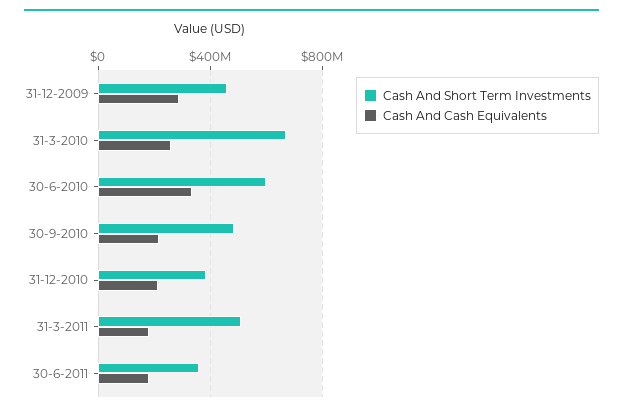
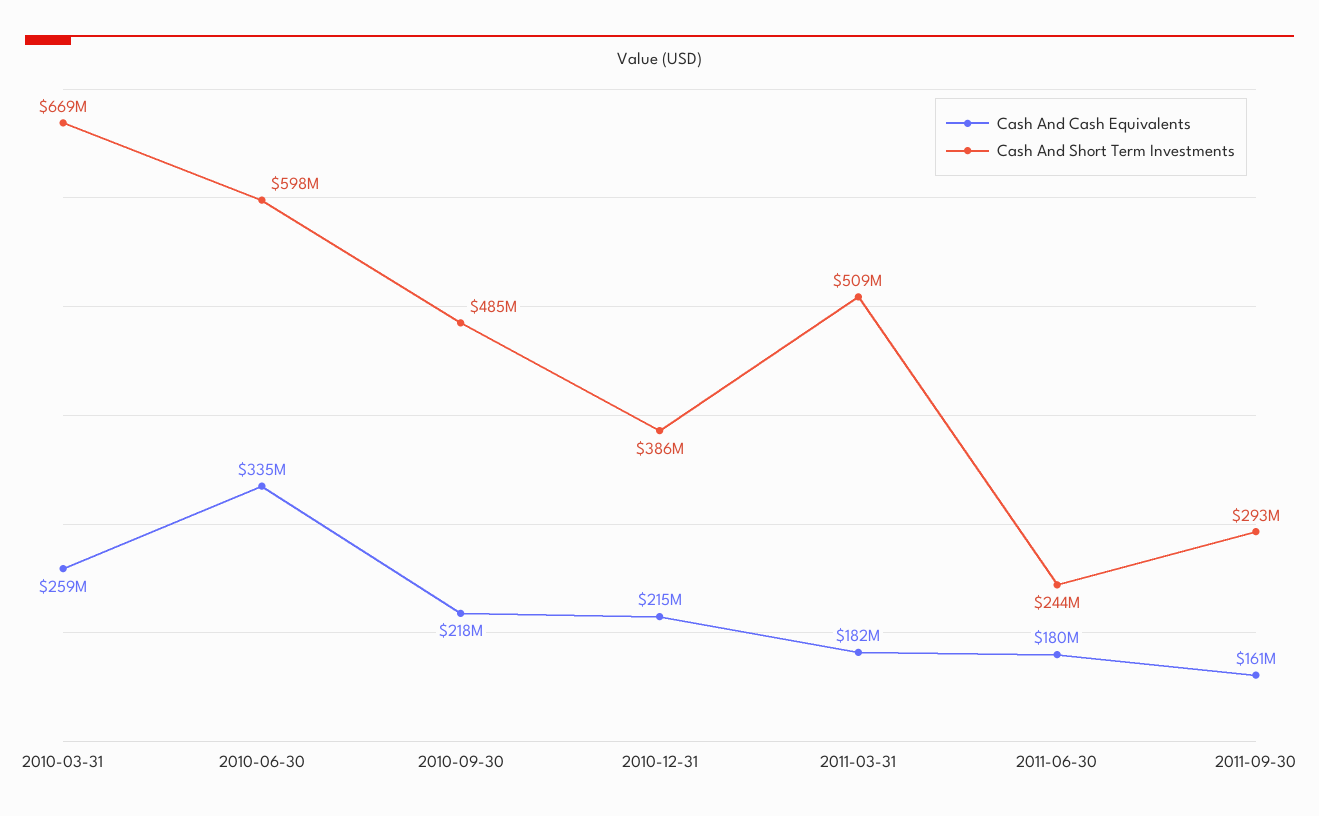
Cash And Short Term Investments, 31-12-2009: 450000000 -> none
Cash And Cash Equivalents, 31-12-2009: 300000000 -> none
Cash And Short Term Investments, 30-6-2011: 350000000 -> 244000000
Cash And Cash Equivalents, 2011-09-30: none -> 161000000
Cash And Short Term Investments, 2011-09-30: none -> 293000000

